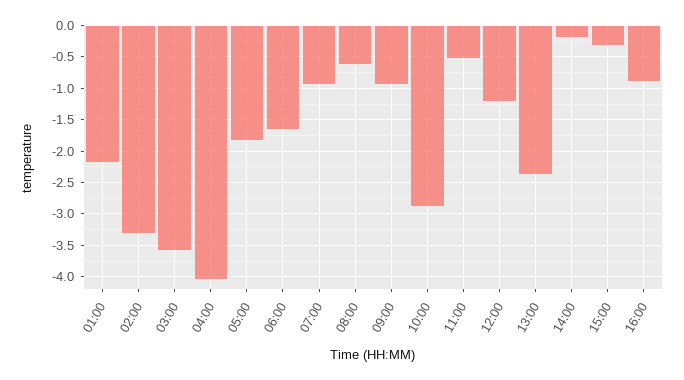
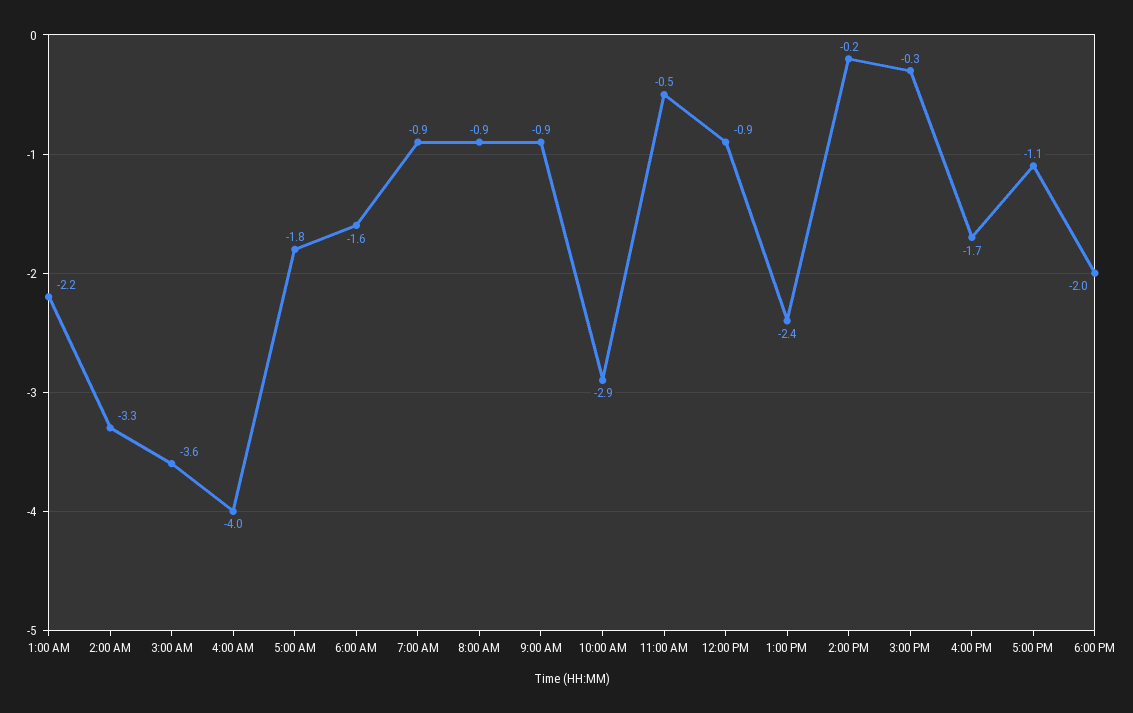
08:00: -0.6 -> -0.9
12:00: -1.2 -> -0.9
16:00: -0.9 -> -1.7
5:00 PM: none -> -1.1
6:00 PM: none -> -2

